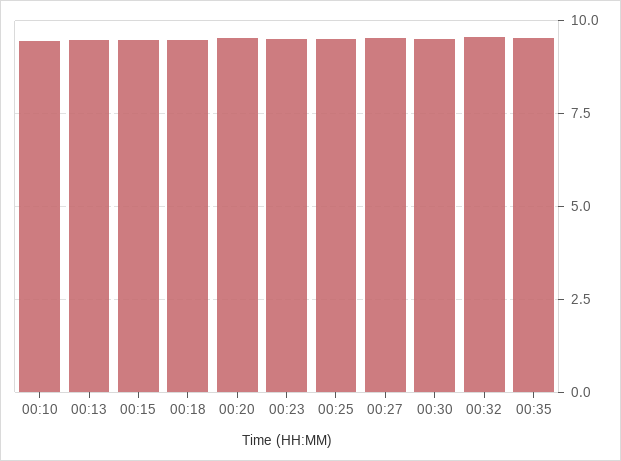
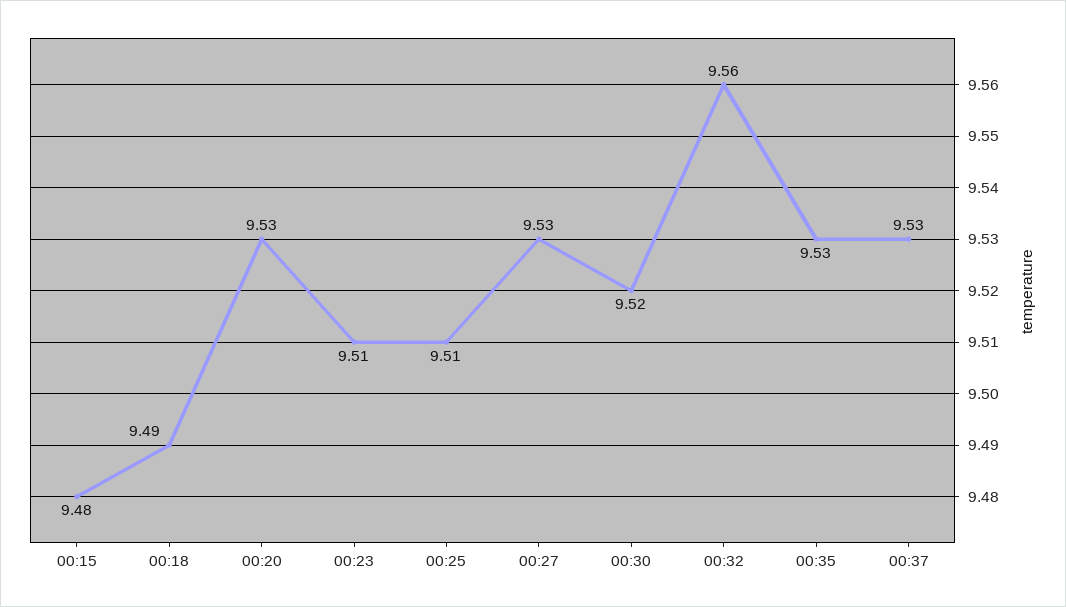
00:10: 9.5 -> none
00:13: 9.5 -> none
00:37: none -> 9.53

